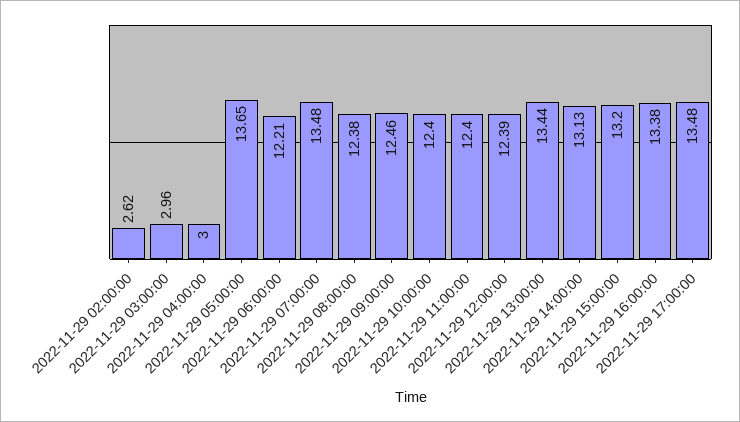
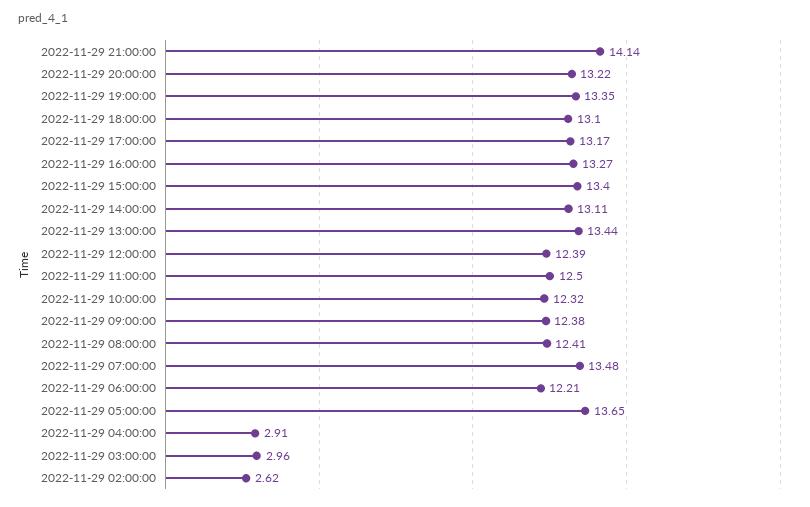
2022-11-29 04:00:00: 3 -> 2.91
2022-11-29 08:00:00: 12.38 -> 12.41
2022-11-29 09:00:00: 12.46 -> 12.38
2022-11-29 10:00:00: 12.4 -> 12.32
2022-11-29 11:00:00: 12.4 -> 12.5
2022-11-29 14:00:00: 13.13 -> 13.11
2022-11-29 15:00:00: 13.2 -> 13.4
2022-11-29 16:00:00: 13.38 -> 13.27
2022-11-29 17:00:00: 13.48 -> 13.17
2022-11-29 21:00:00: none -> 14.14
2022-11-29 20:00:00: none -> 13.22
2022-11-29 19:00:00: none -> 13.35
2022-11-29 18:00:00: none -> 13.1

